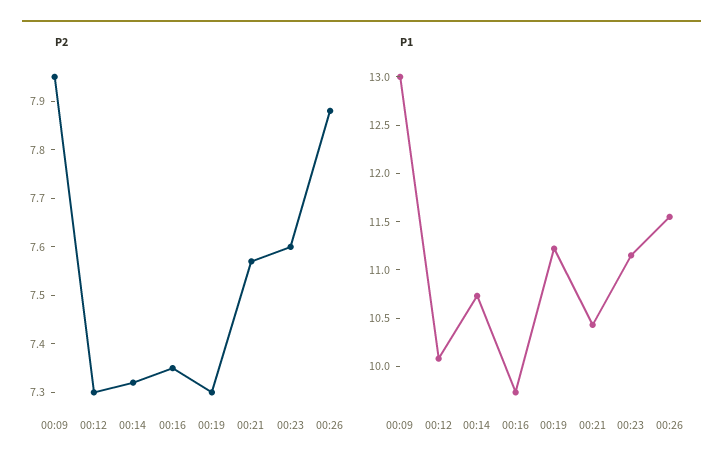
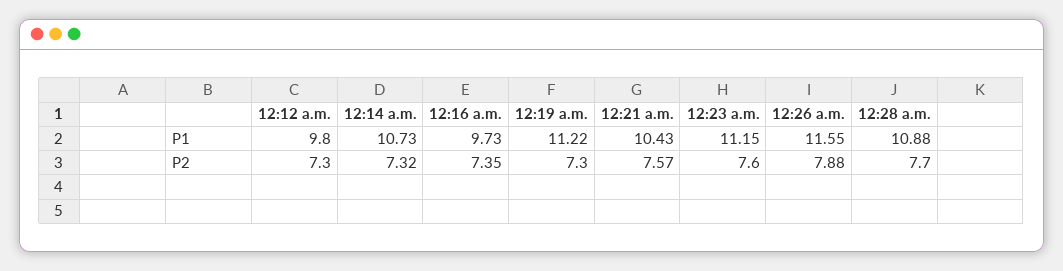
P2, 00:09: 7.95 -> none
P1, 00:09: 13 -> none
P1, 00:12: 10.1 -> 9.8
P1, 12:28 a.m.: none -> 10.88
P2, 12:28 a.m.: none -> 7.7

